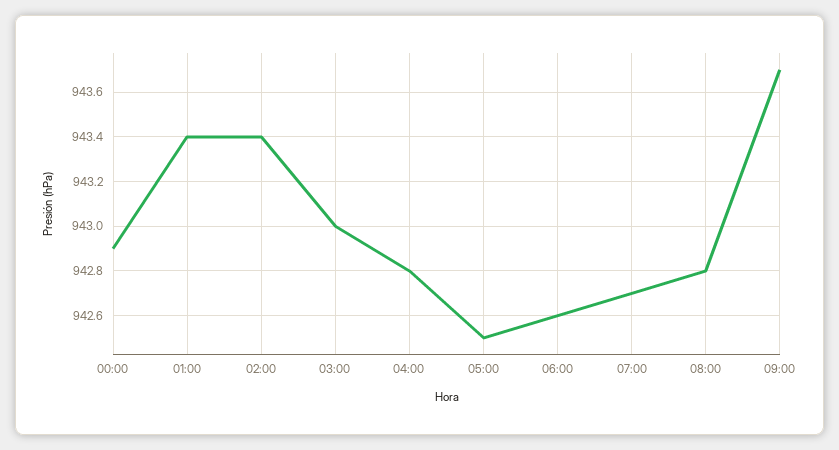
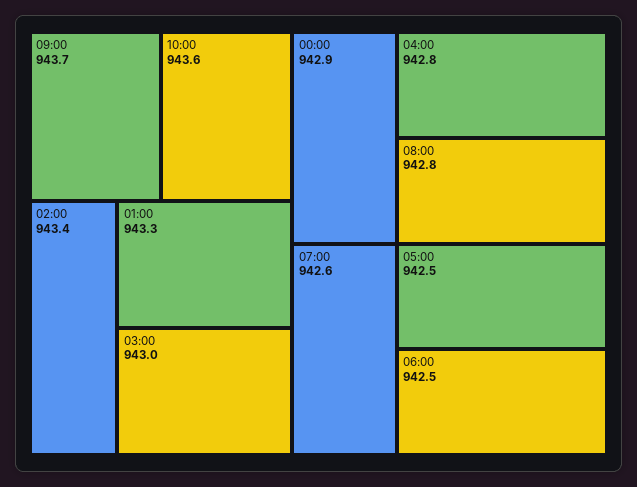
01:00: 943.4 -> 943.3
06:00: 942.6 -> 942.5
07:00: 942.7 -> 942.6
10:00: none -> 943.6

